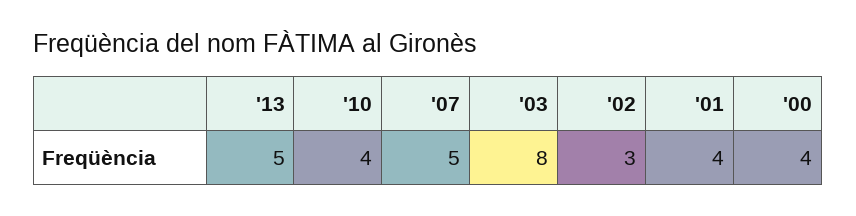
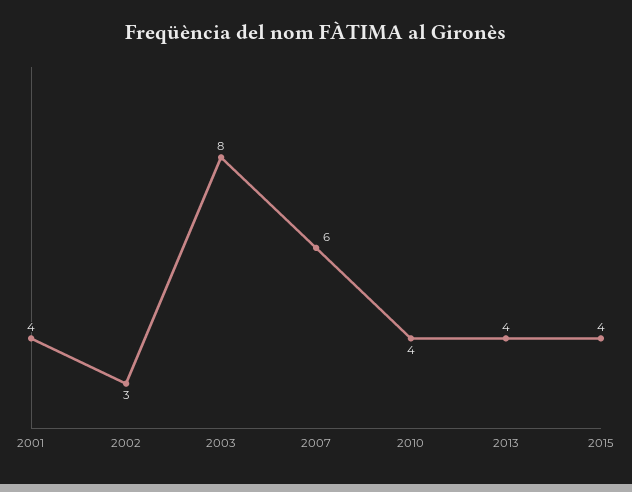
'13: 5 -> 4
'07: 5 -> 6
'00: 4 -> none
2015: none -> 4

